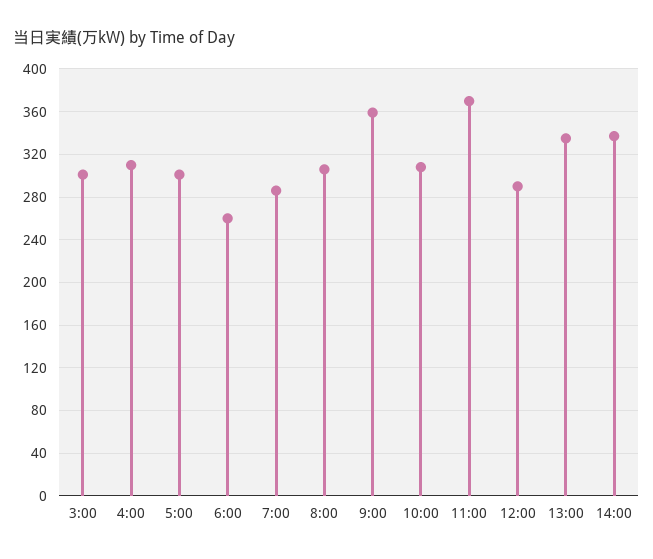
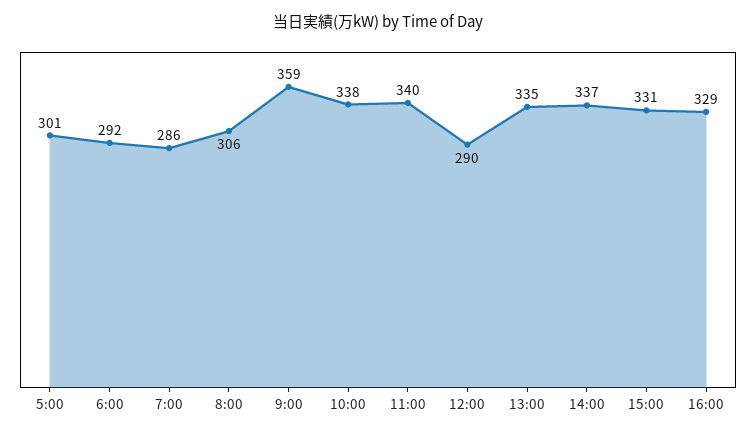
3:00: 300 -> none
4:00: 310 -> none
6:00: 260 -> 292
10:00: 310 -> 338
11:00: 370 -> 340
15:00: none -> 331
16:00: none -> 329

